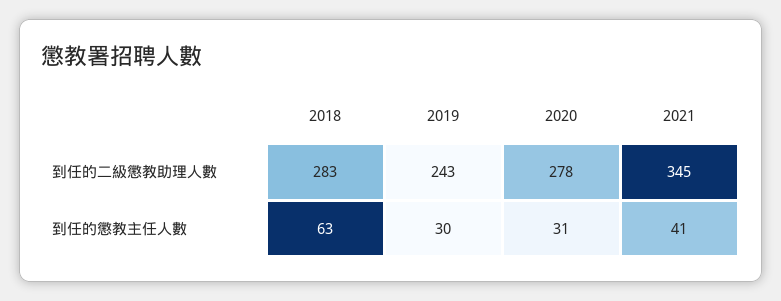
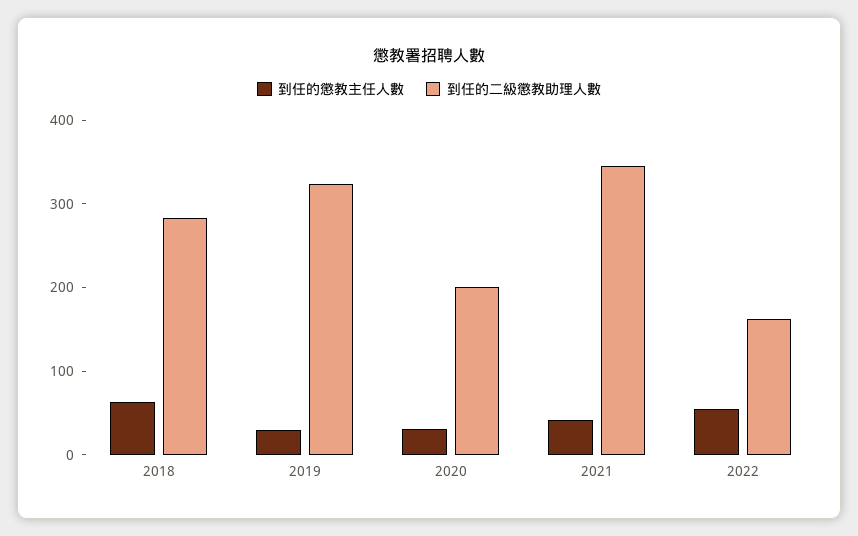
到任的二級懲教助理人數, 2019: 243 -> 320
到任的二級懲教助理人數, 2020: 278 -> 200
到任的懲教主任人數, 2022: none -> 60
到任的二級懲教助理人數, 2022: none -> 160

